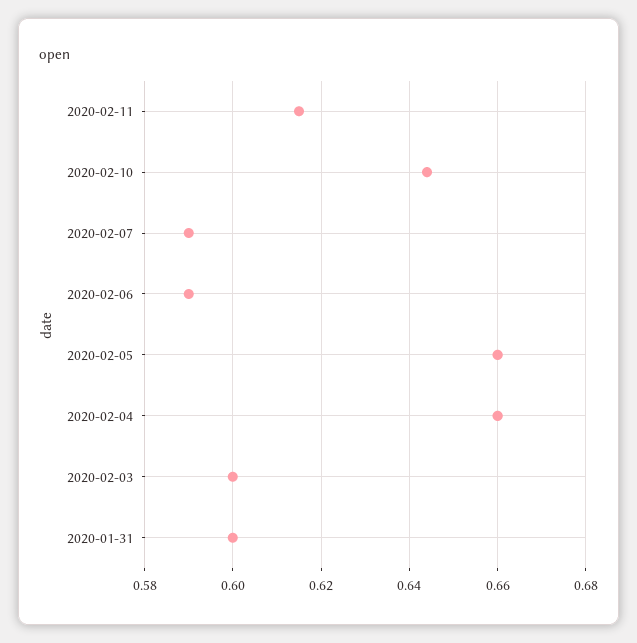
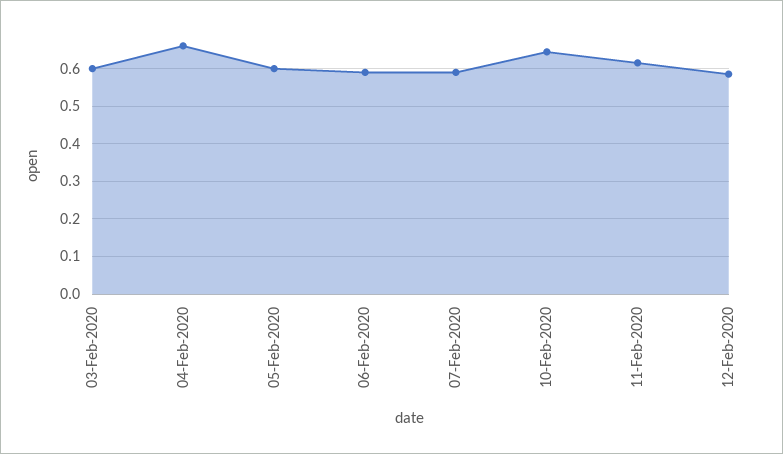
2020-02-05: 0.66 -> 0.6
2020-01-31: 0.6 -> none
12-Feb-2020: none -> 0.58

